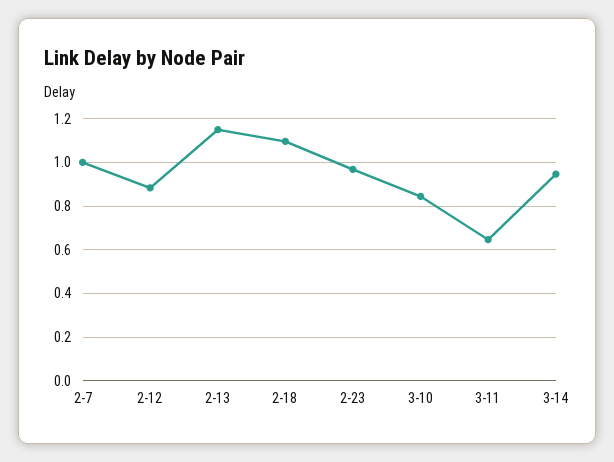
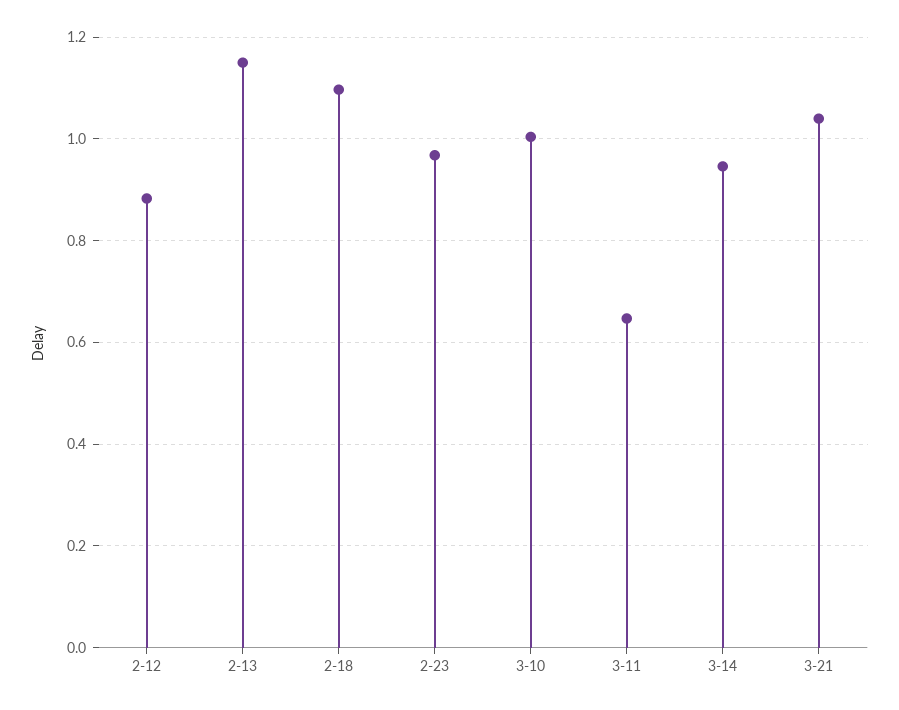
2-7: 1 -> none
3-10: 0.85 -> 1
3-21: none -> 1.04

